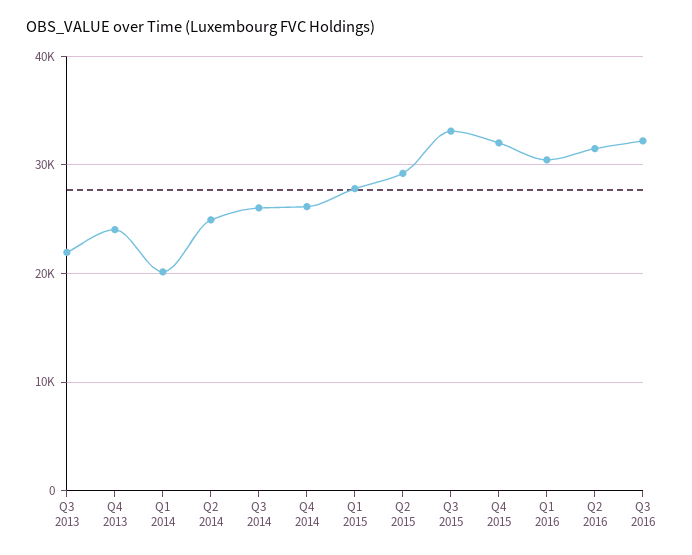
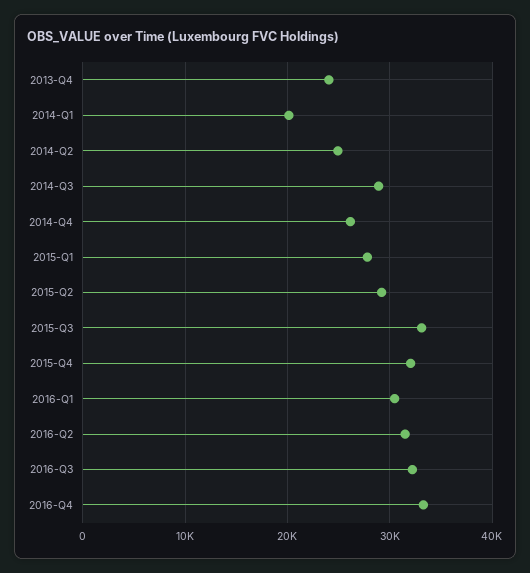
Q3 2013: 22000 -> none
Q3 2014: 26000 -> 29000
2016-Q4: none -> 33000

